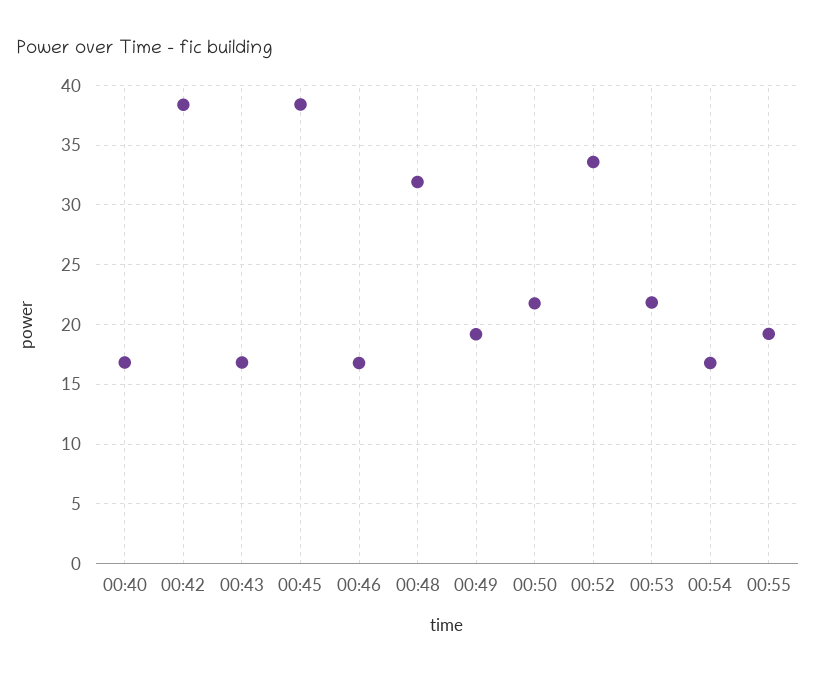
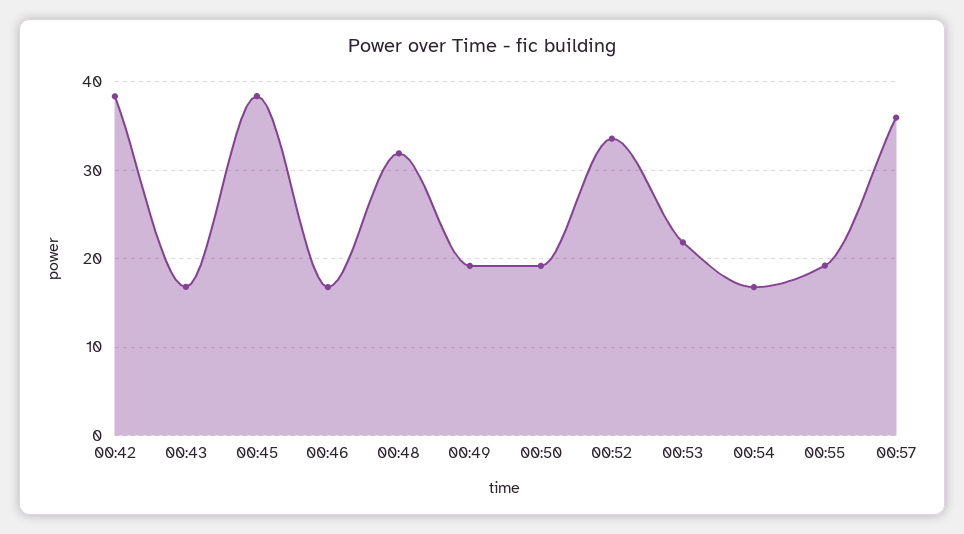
00:40: 17 -> none
00:50: 22 -> 19
00:57: none -> 36

